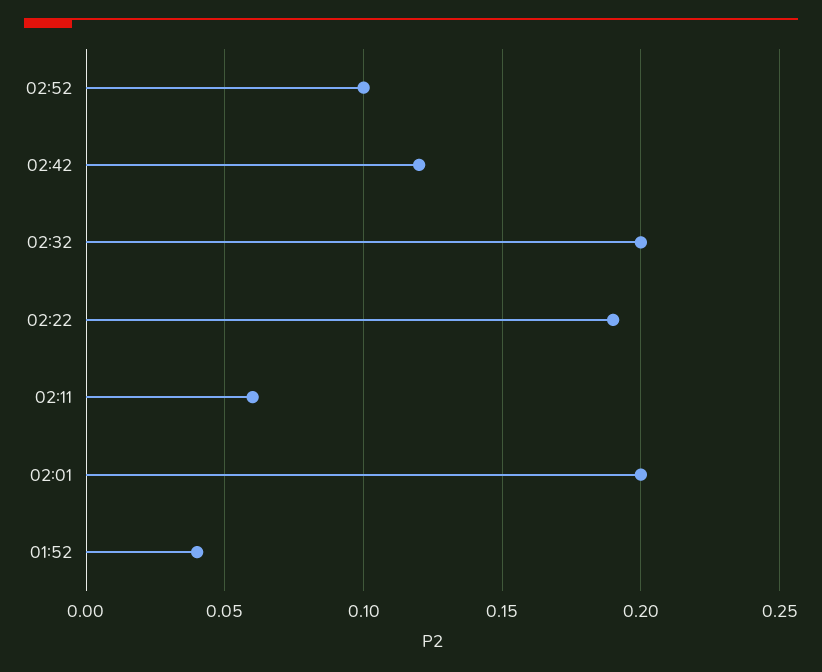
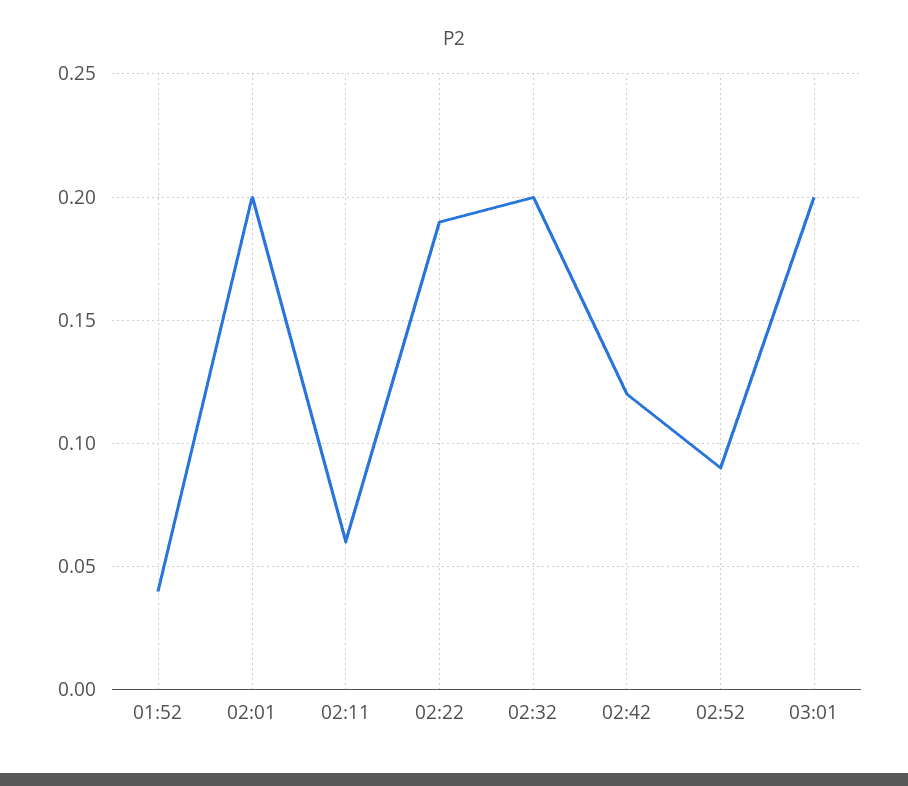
02:52: 0.1 -> 0.09
03:01: none -> 0.2

